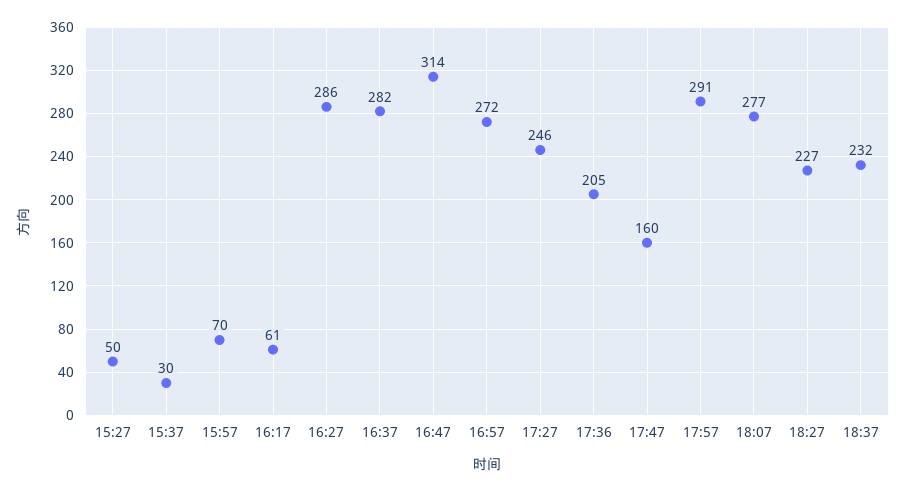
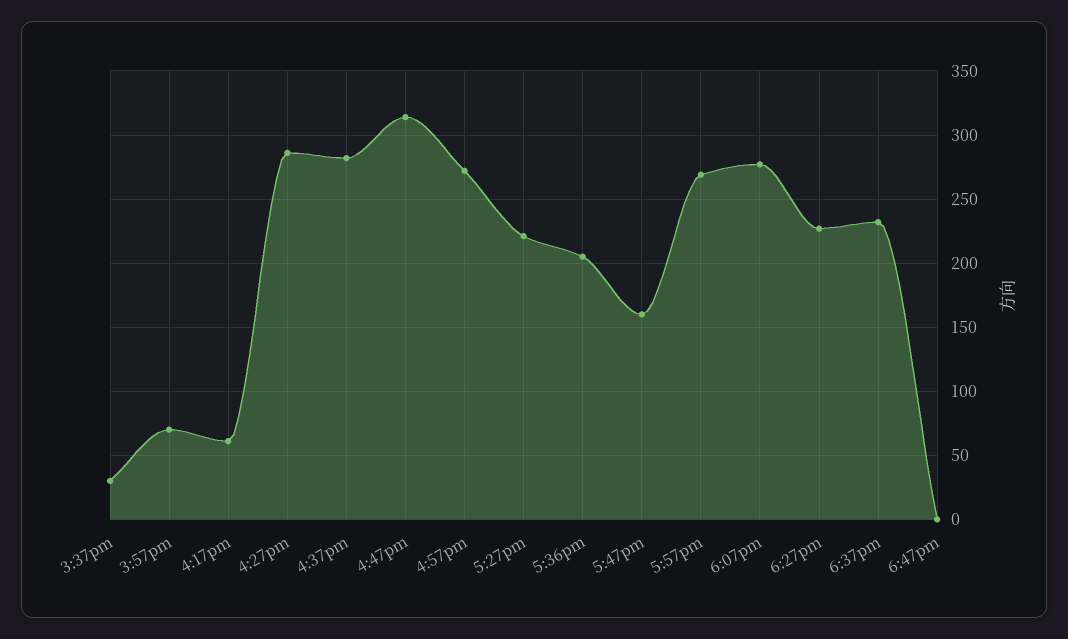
15:27: 50 -> none
17:27: 246 -> 220
17:57: 291 -> 270
6:47pm: none -> 0

